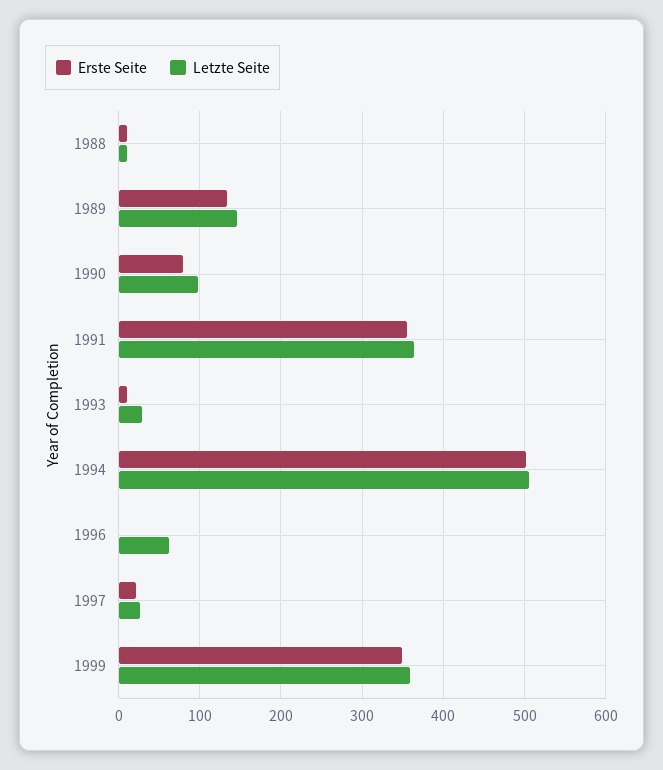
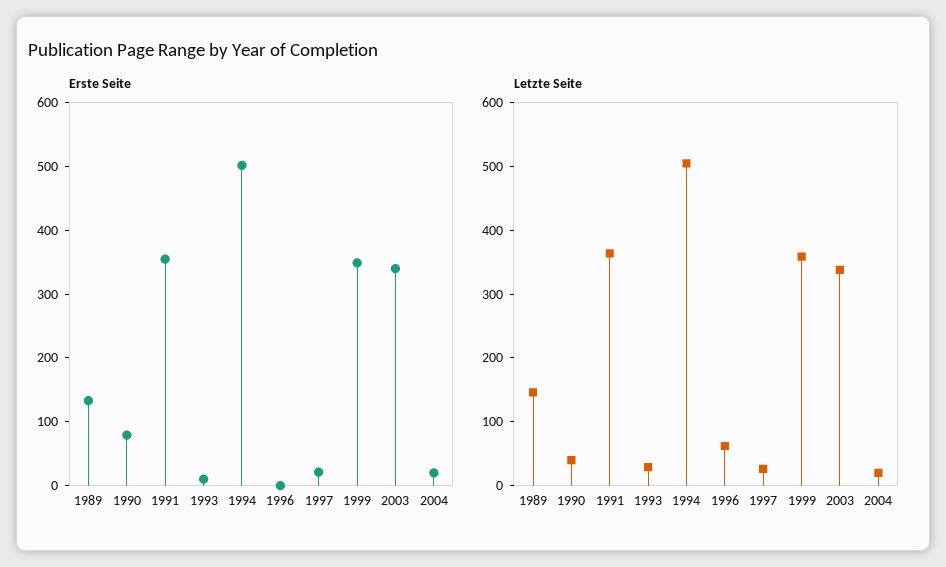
Erste Seite, 1988: 10 -> none
Letzte Seite, 1988: 10 -> none
Letzte Seite, 1990: 100 -> 40
Erste Seite, 2003: none -> 340
Erste Seite, 2004: none -> 20
Letzte Seite, 2003: none -> 340
Letzte Seite, 2004: none -> 20

